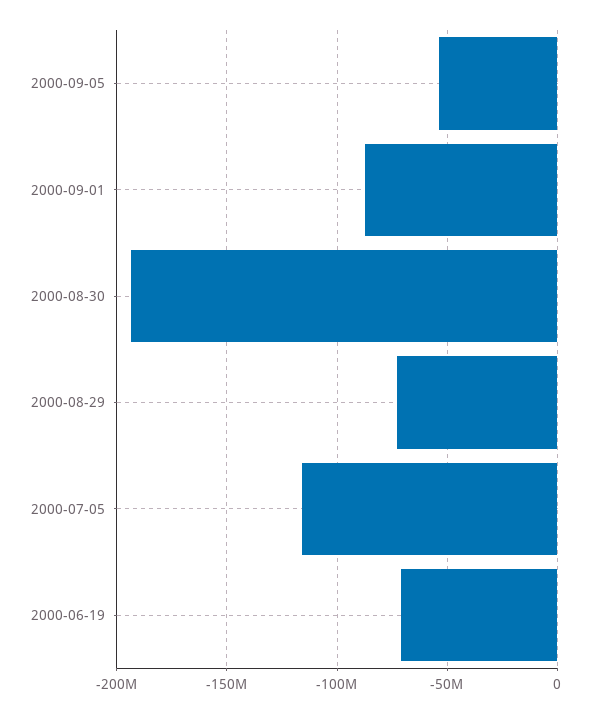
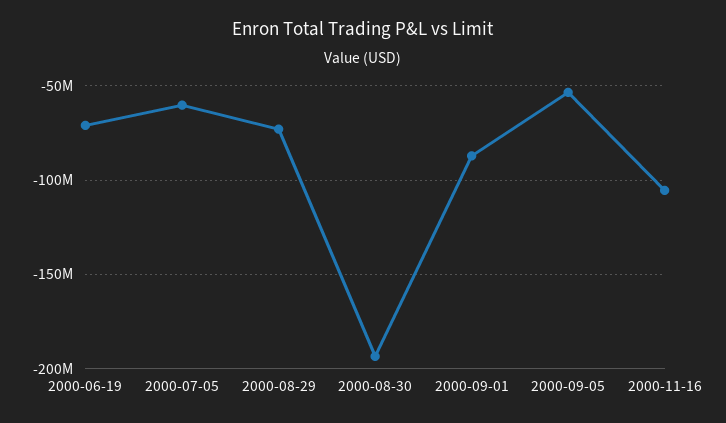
2000-07-05: -115000000 -> -60000000
2000-11-16: none -> -105000000

